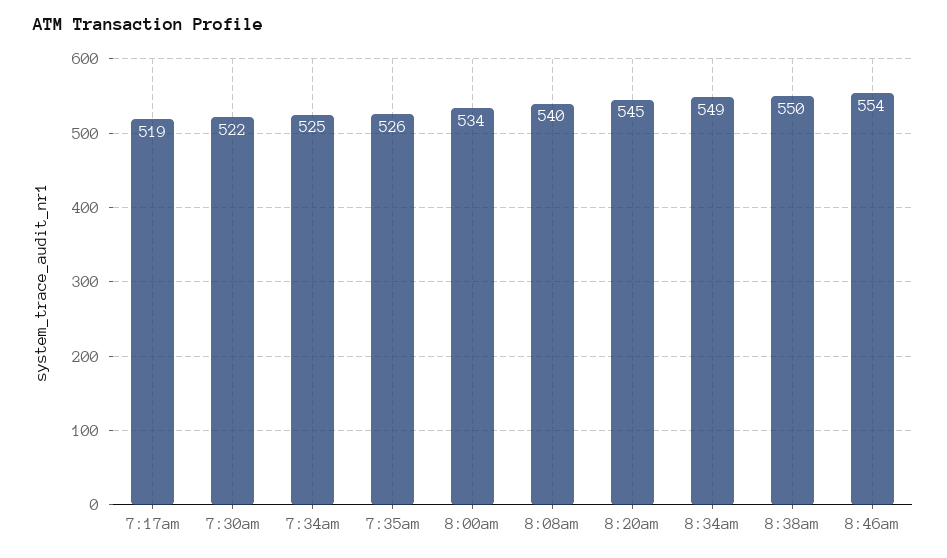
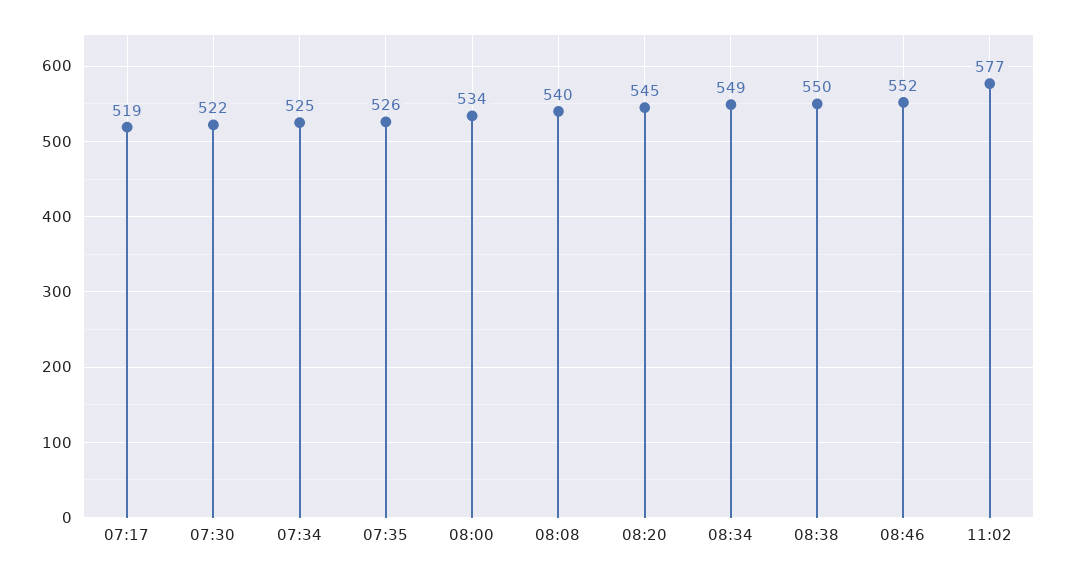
8:46am: 554 -> 552
11:02: none -> 577

